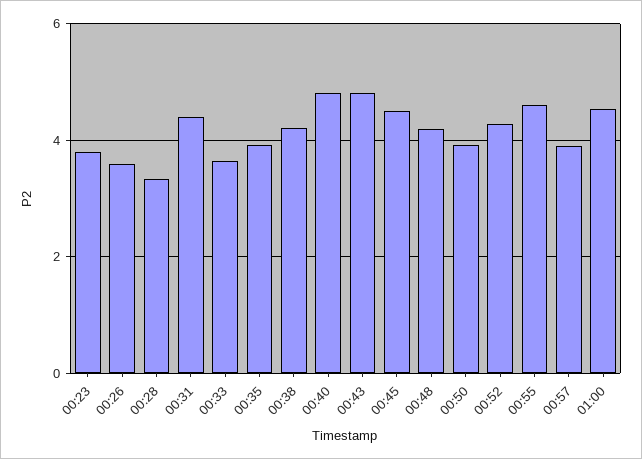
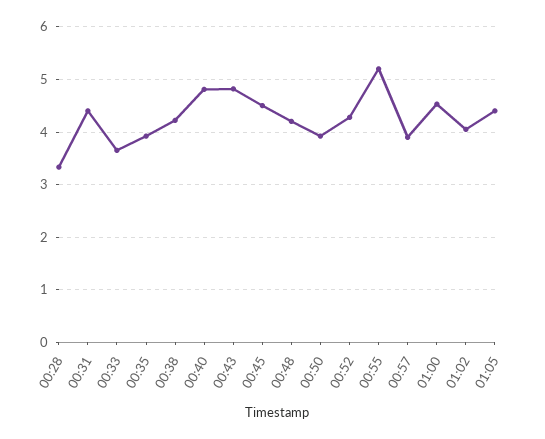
00:23: 3.8 -> none
00:26: 3.6 -> none
00:55: 4.6 -> 5.2
01:02: none -> 4
01:05: none -> 4.4

